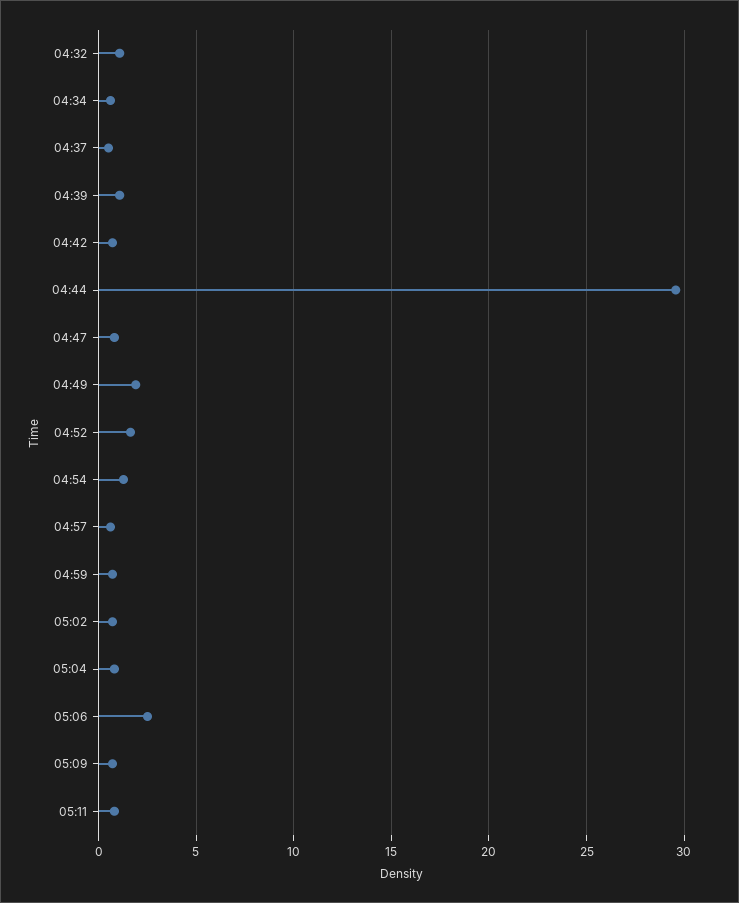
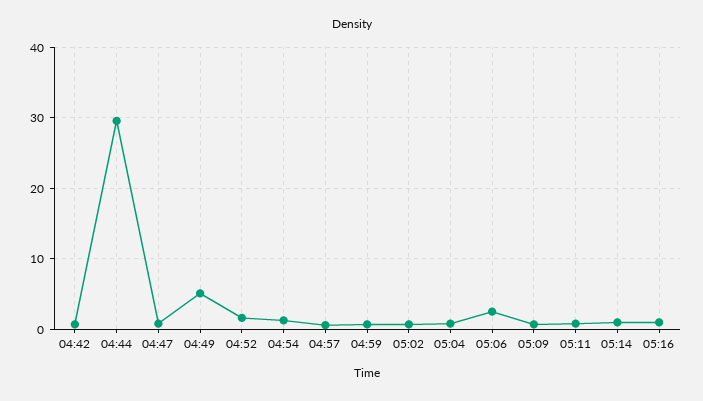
04:32: 1 -> none
04:34: 0.5 -> none
04:37: 0.5 -> none
04:39: 1 -> none
04:49: 2 -> 5
05:14: none -> 1
05:16: none -> 1

